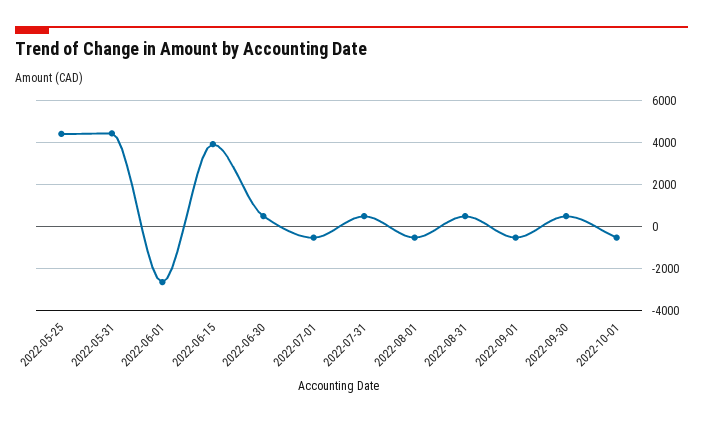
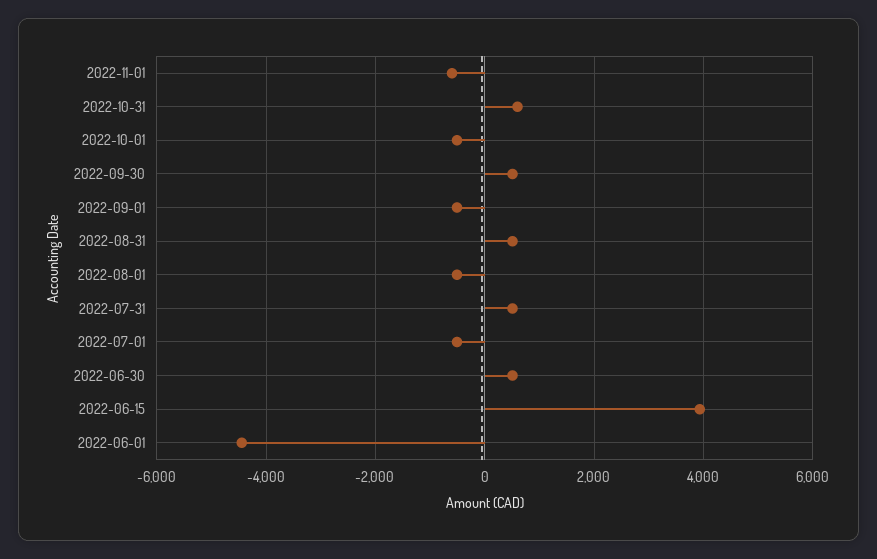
2022-05-25: 4500 -> none
2022-05-31: 4500 -> none
2022-06-01: -2500 -> -4400
2022-11-01: none -> -600
2022-10-31: none -> 600

